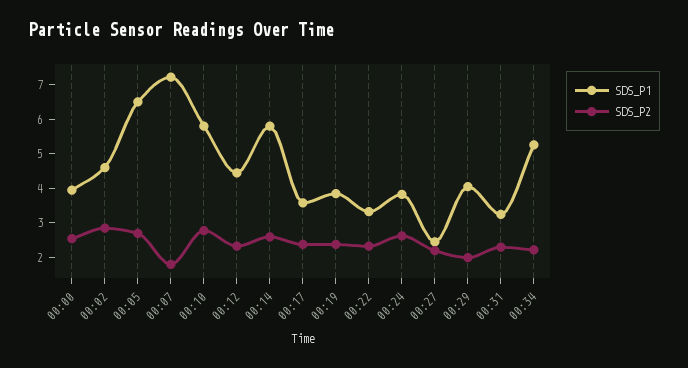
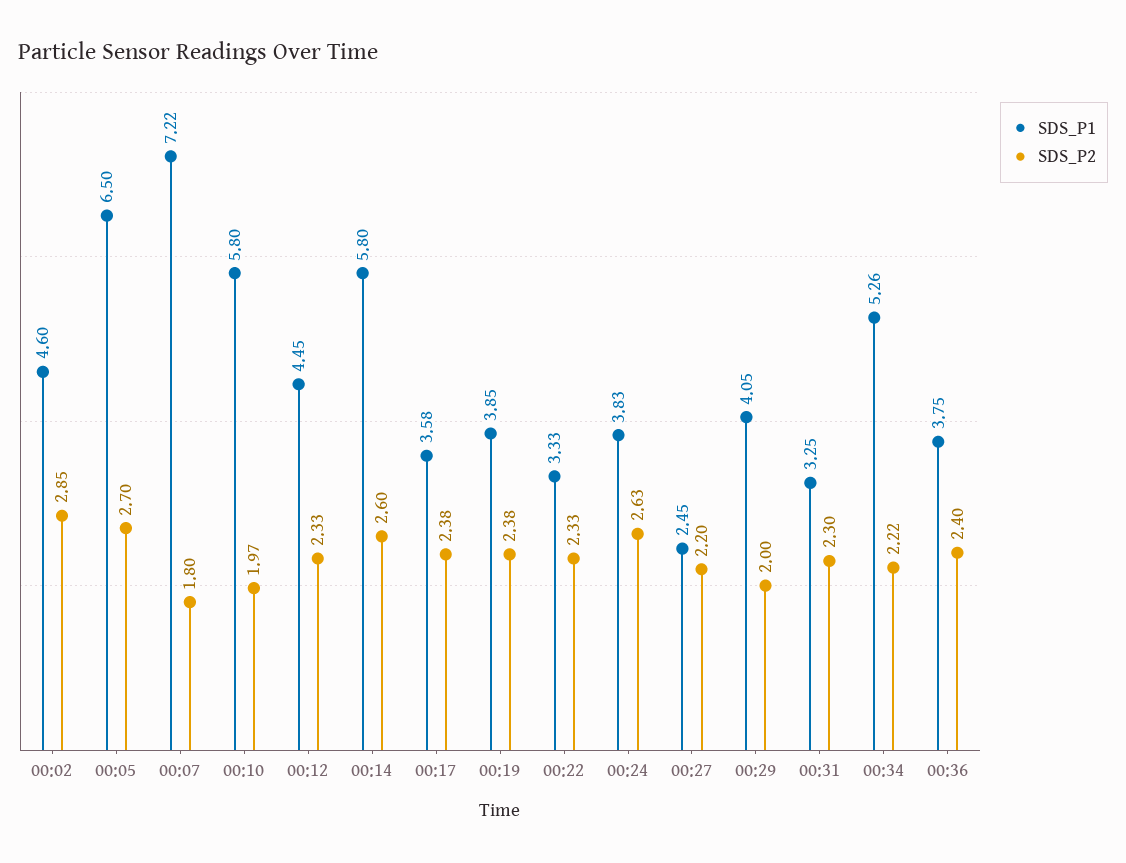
SDS_P1, 00:00: 4 -> none
SDS_P2, 00:00: 2.5 -> none
SDS_P2, 00:10: 2.75 -> 1.97
SDS_P1, 00:36: none -> 3.75
SDS_P2, 00:36: none -> 2.4

